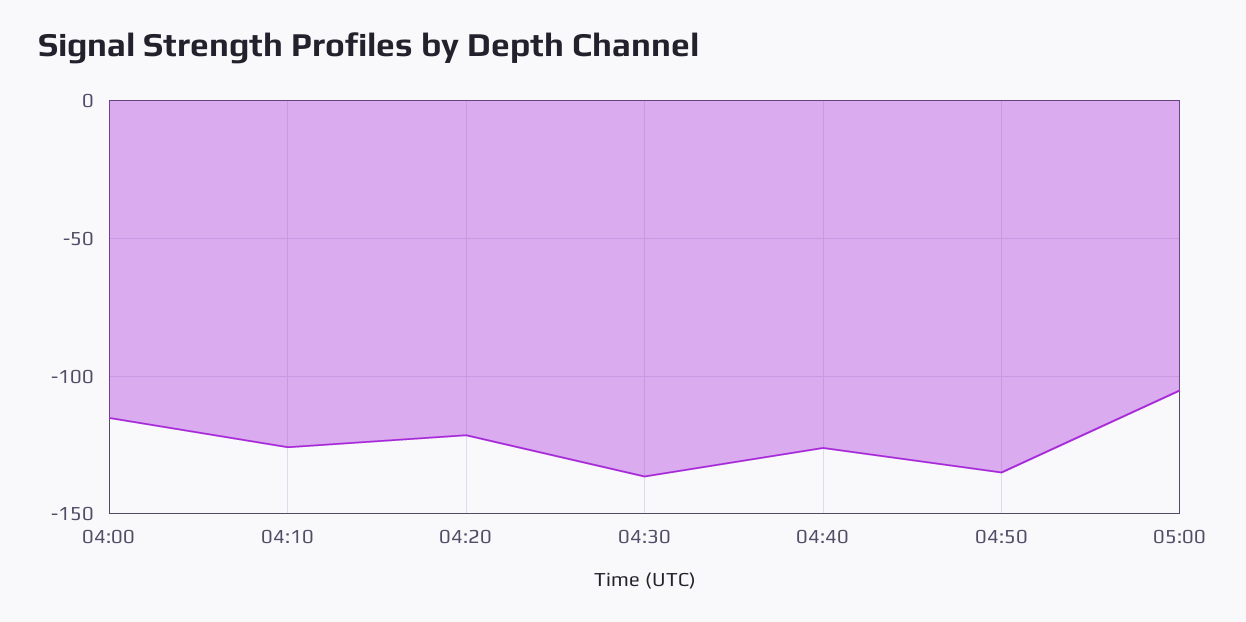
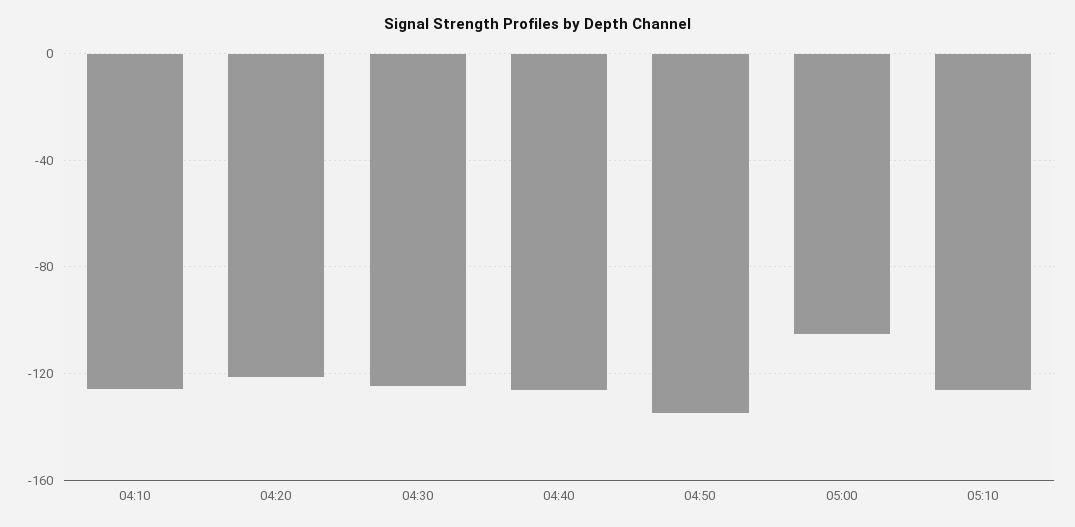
04:00: -115 -> none
04:30: -135 -> -125
05:10: none -> -125

